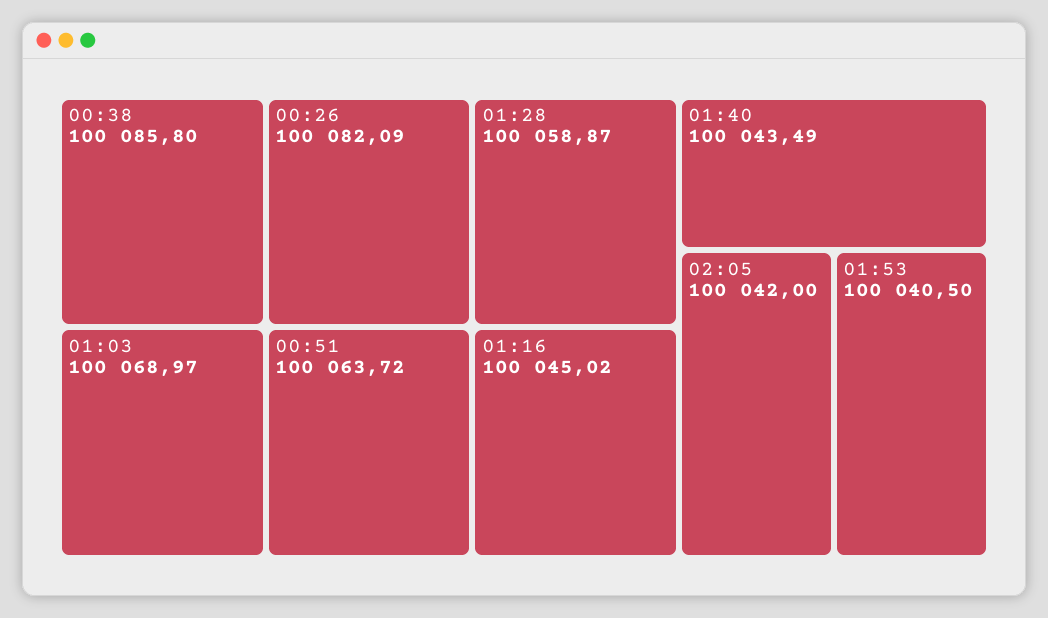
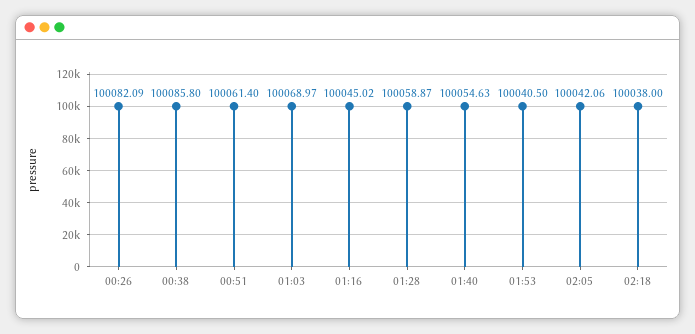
00:51: 100063.72 -> 100061.4
01:40: 100043.49 -> 100054.63
02:05: 100042 -> 100042.06
02:18: none -> 100038

